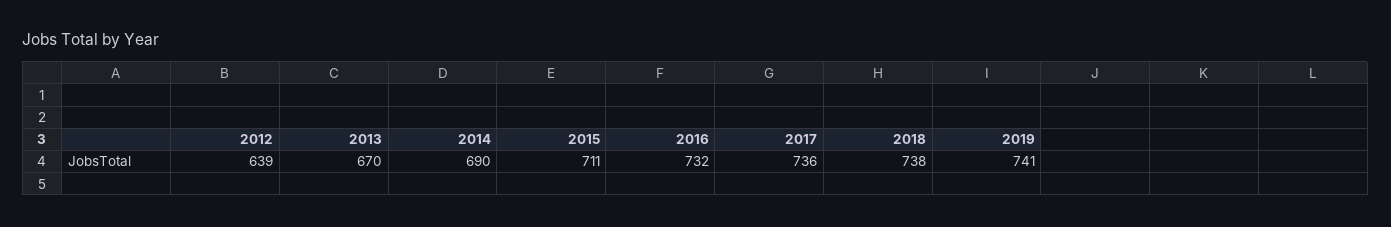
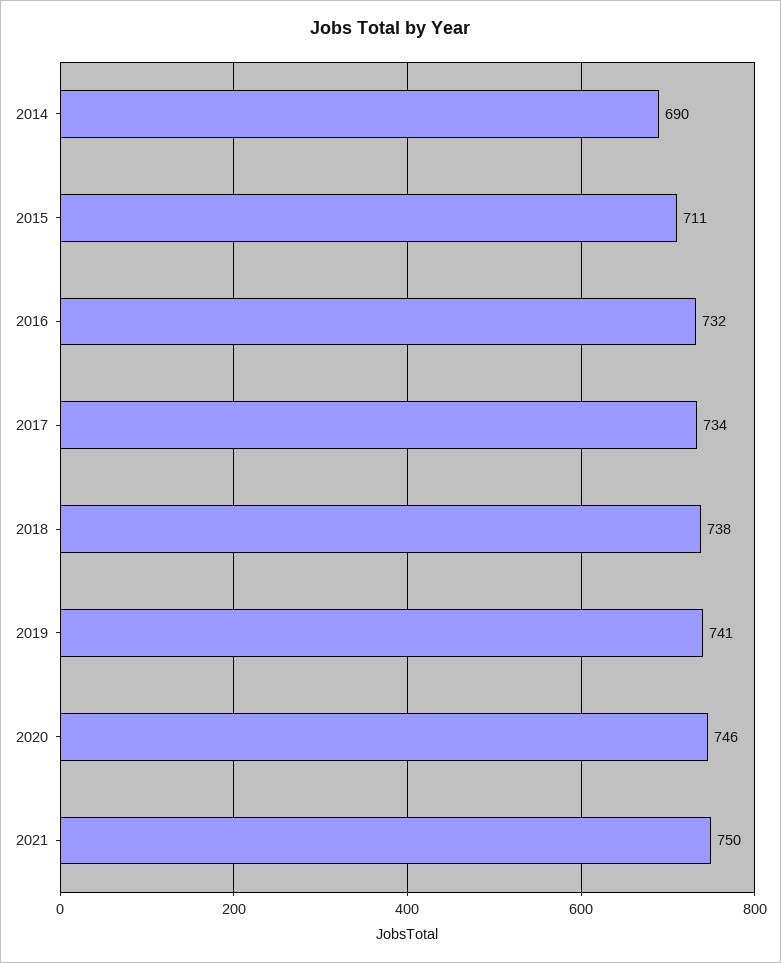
2012: 639 -> none
2013: 670 -> none
2017: 736 -> 734
2020: none -> 746
2021: none -> 750

